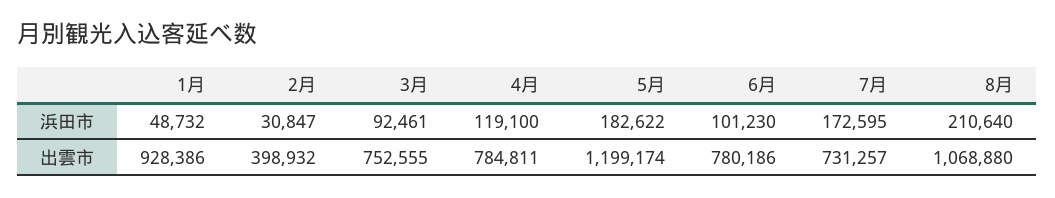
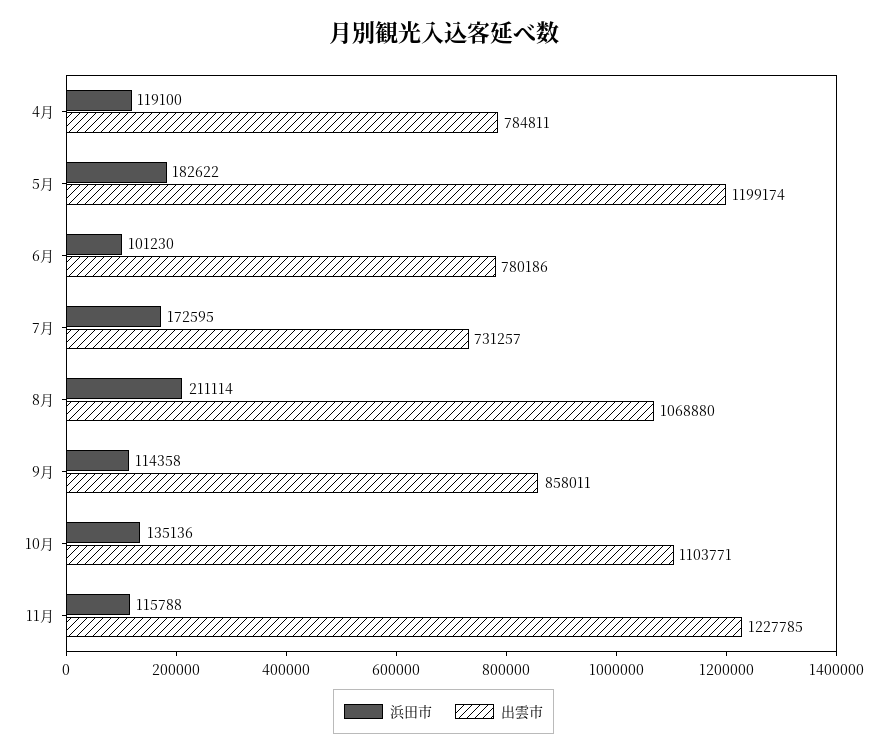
浜田市, 1月: 48732 -> none
浜田市, 2月: 30847 -> none
浜田市, 3月: 92461 -> none
浜田市, 8月: 210640 -> 211114
出雲市, 1月: 928386 -> none
出雲市, 2月: 398932 -> none
出雲市, 3月: 752555 -> none
浜田市, 9月: none -> 114358
出雲市, 9月: none -> 858011
浜田市, 10月: none -> 135136
出雲市, 10月: none -> 1103771
浜田市, 11月: none -> 115788
出雲市, 11月: none -> 1227785

